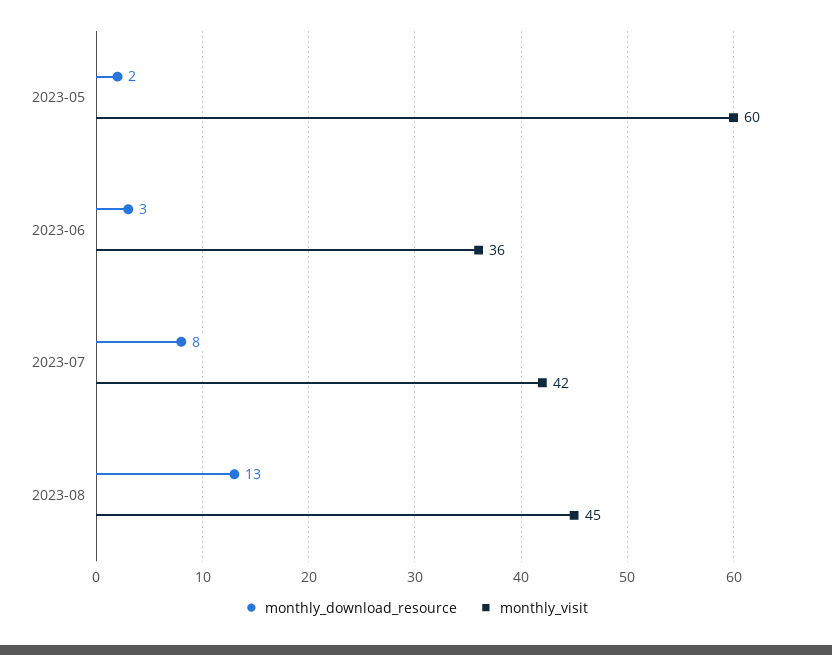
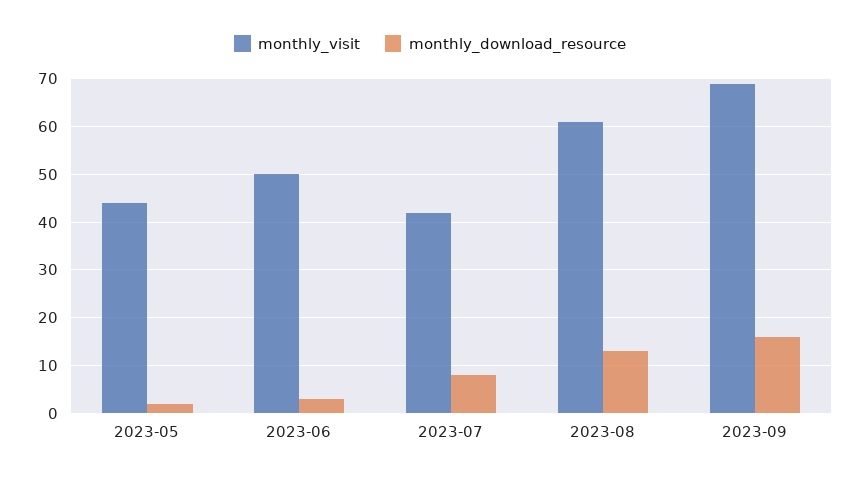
monthly_visit, 2023-05: 60 -> 45
monthly_visit, 2023-06: 36 -> 50
monthly_visit, 2023-08: 45 -> 60
monthly_visit, 2023-09: none -> 70
monthly_download_resource, 2023-09: none -> 15

